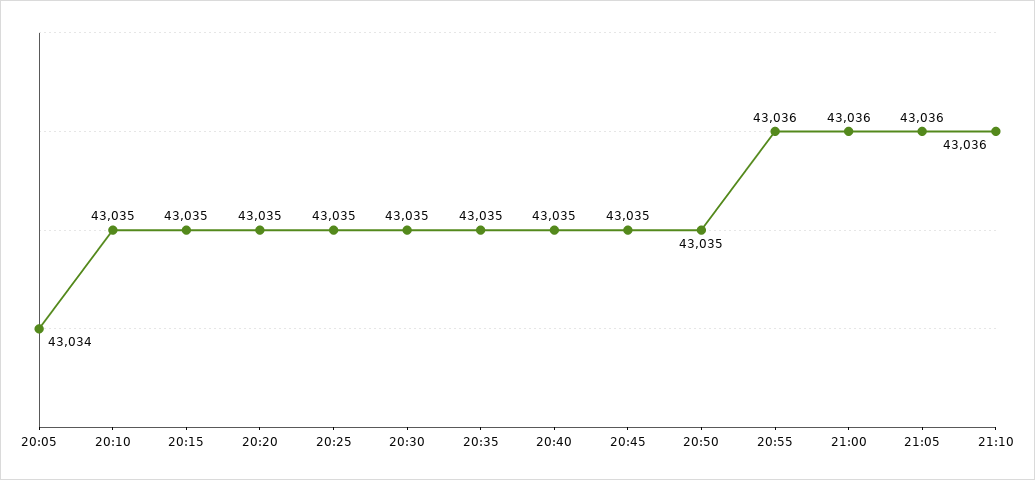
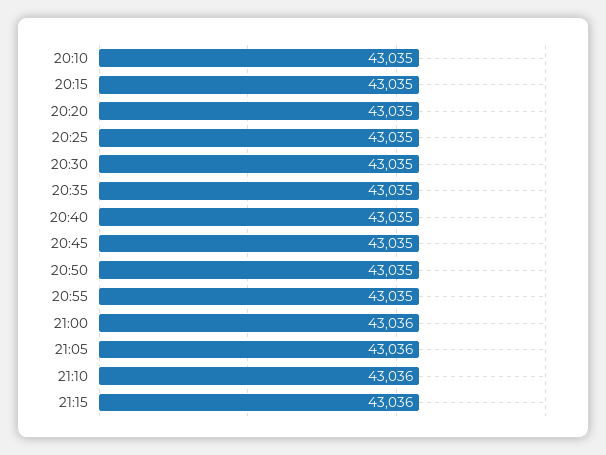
20:05: 43034 -> none
20:55: 43036 -> 43035
21:15: none -> 43036

